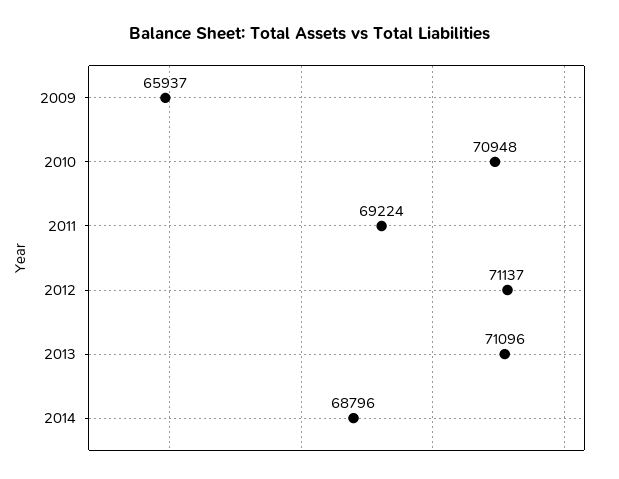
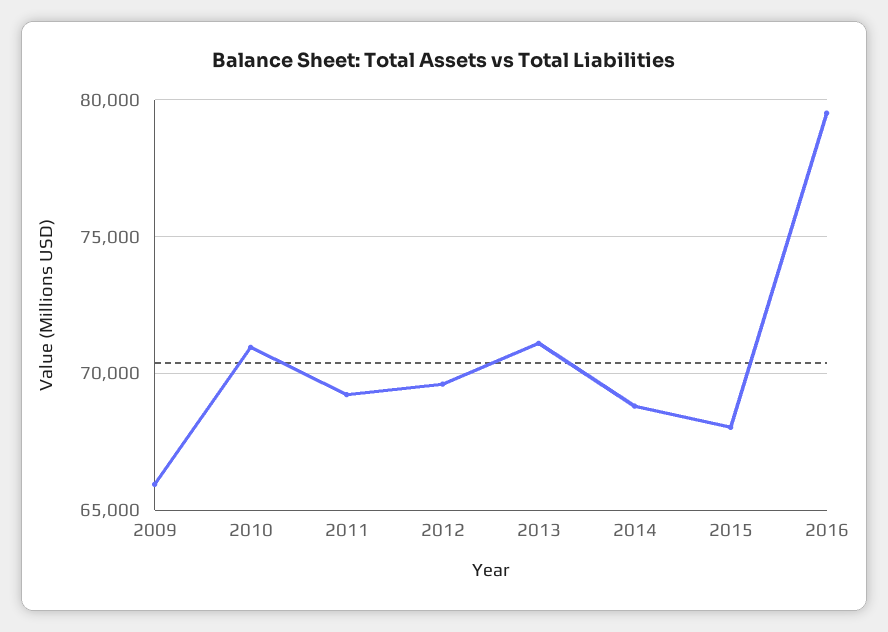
2012: 71137 -> 69500
2015: none -> 68000
2016: none -> 79500

